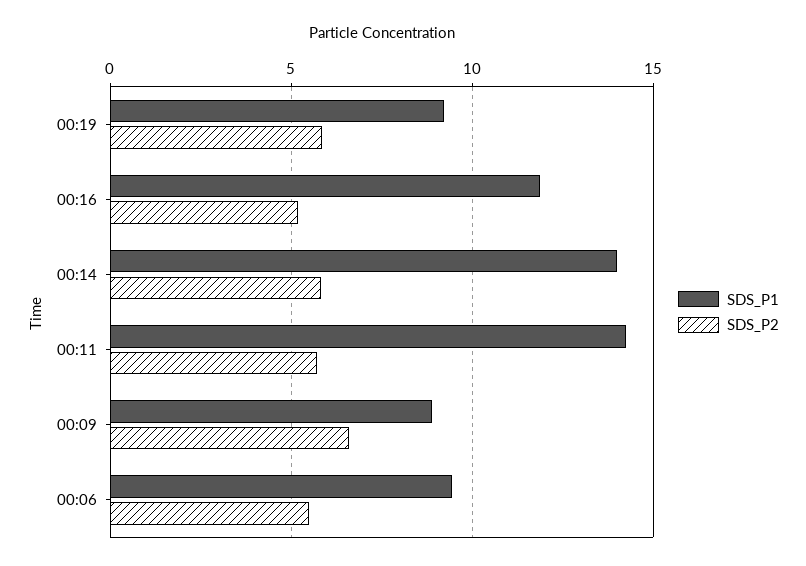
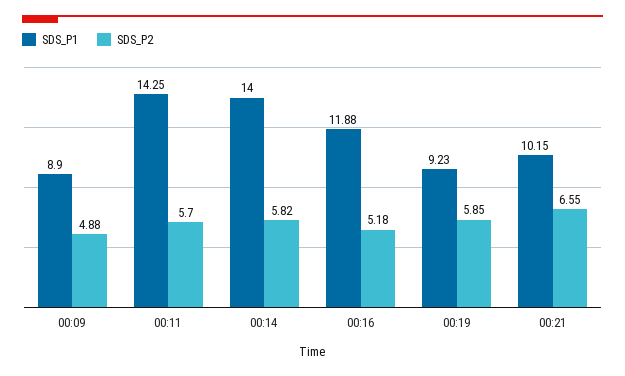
SDS_P2, 00:09: 6.5 -> 4.88
SDS_P1, 00:06: 9.5 -> none
SDS_P2, 00:06: 5.5 -> none
SDS_P1, 00:21: none -> 10.15
SDS_P2, 00:21: none -> 6.55

